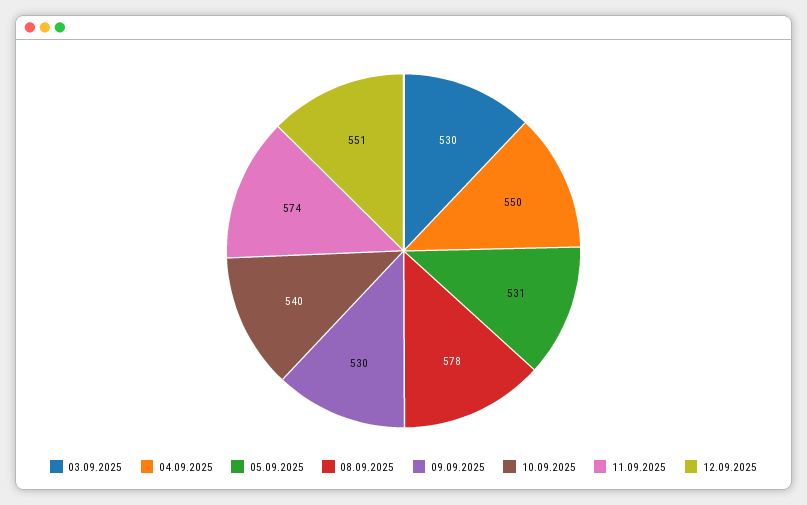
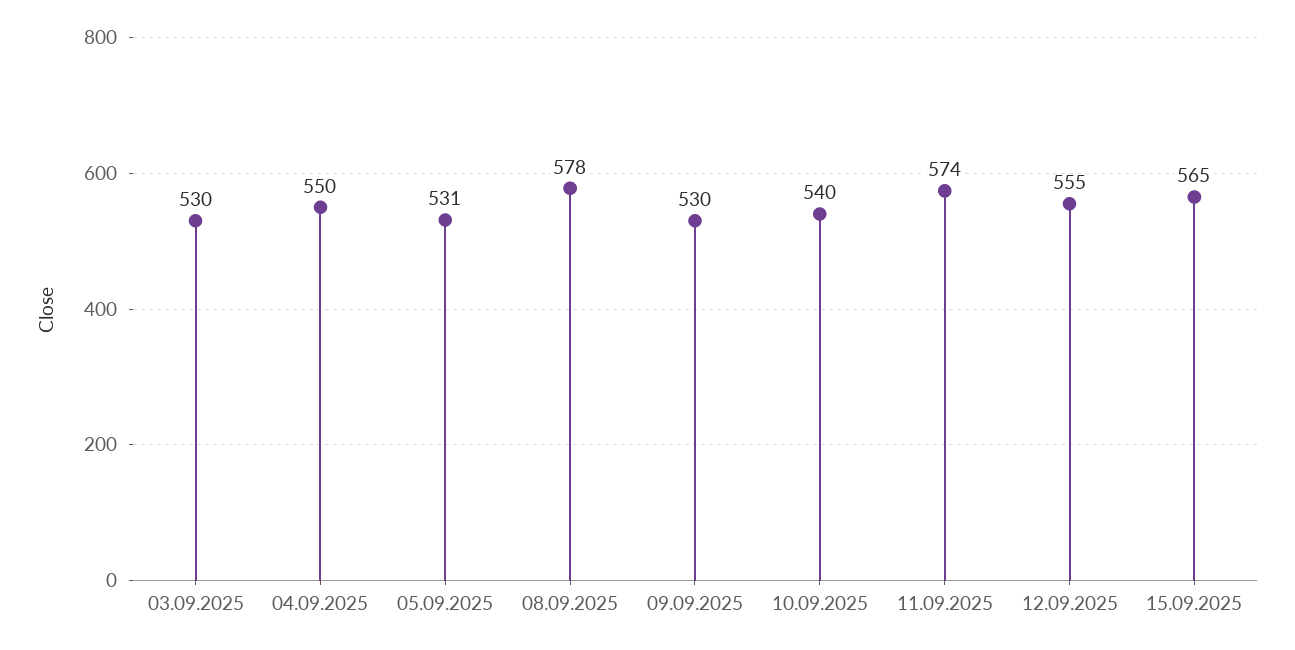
12.09.2025: 551 -> 555
15.09.2025: none -> 565

